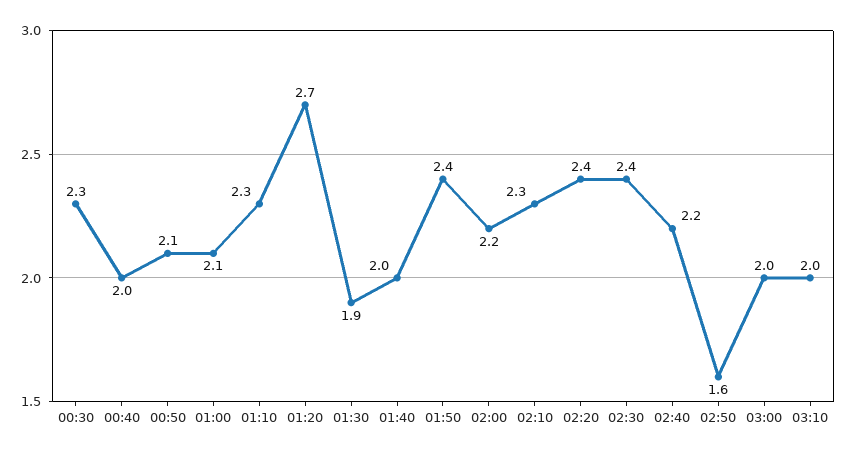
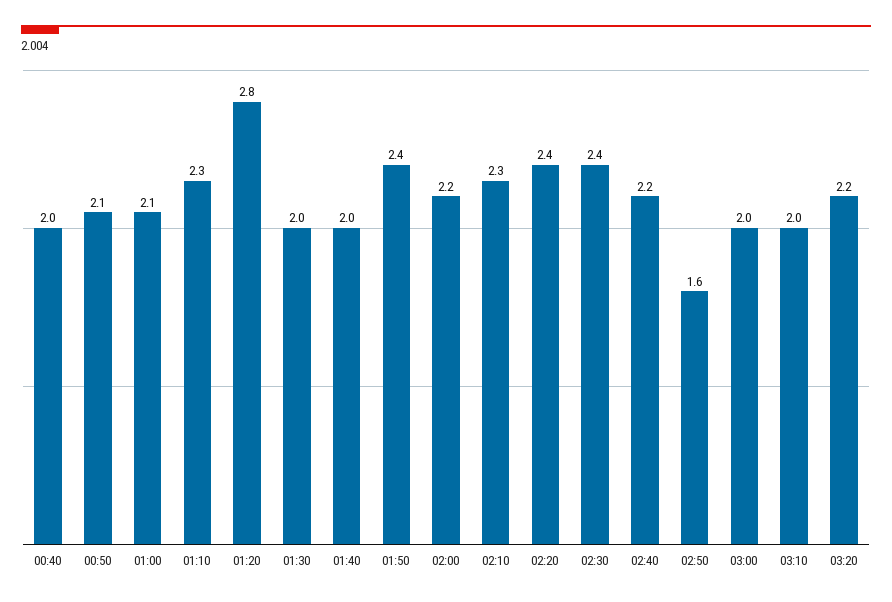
00:30: 2.3 -> none
01:20: 2.7 -> 2.8
01:30: 1.9 -> 2
03:20: none -> 2.2

